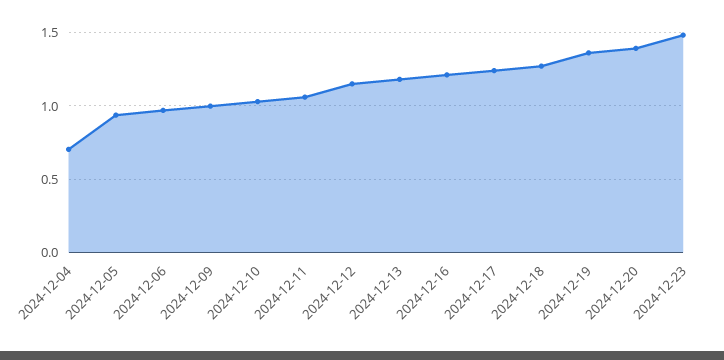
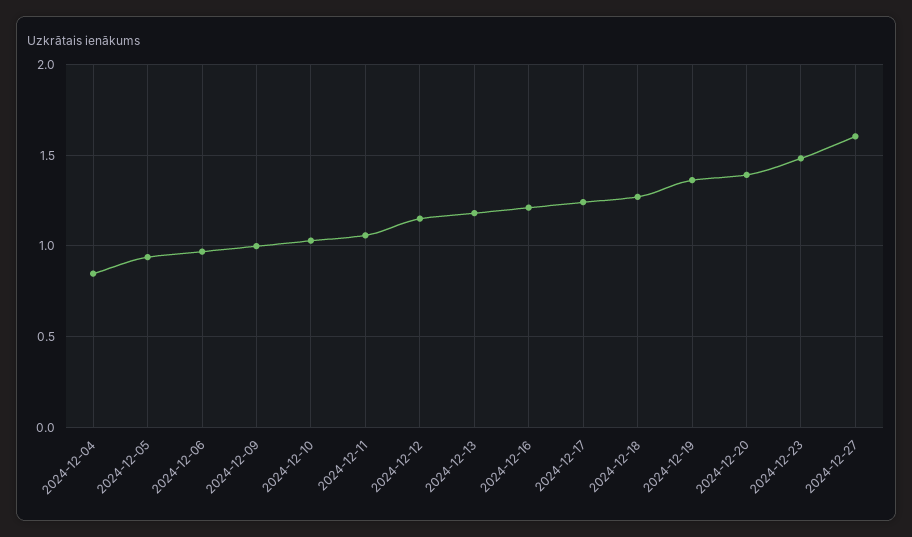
2024-12-04: 0.7 -> 0.85
2024-12-27: none -> 1.6

